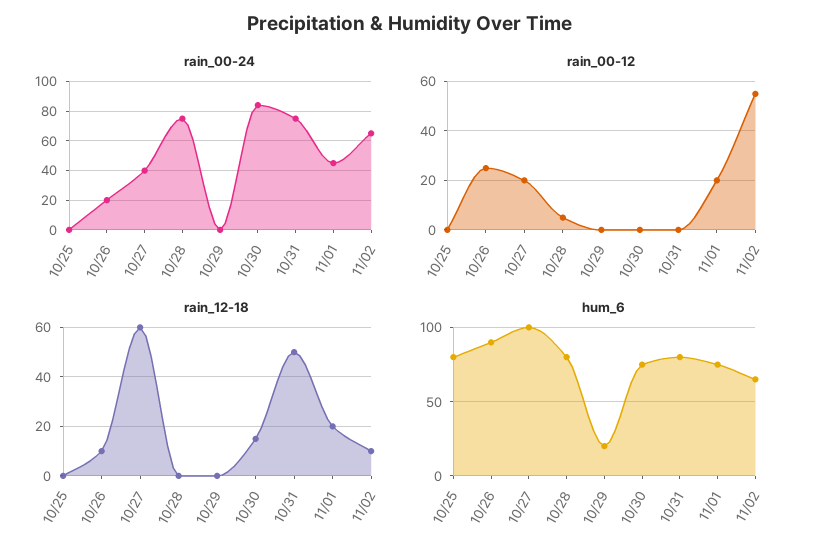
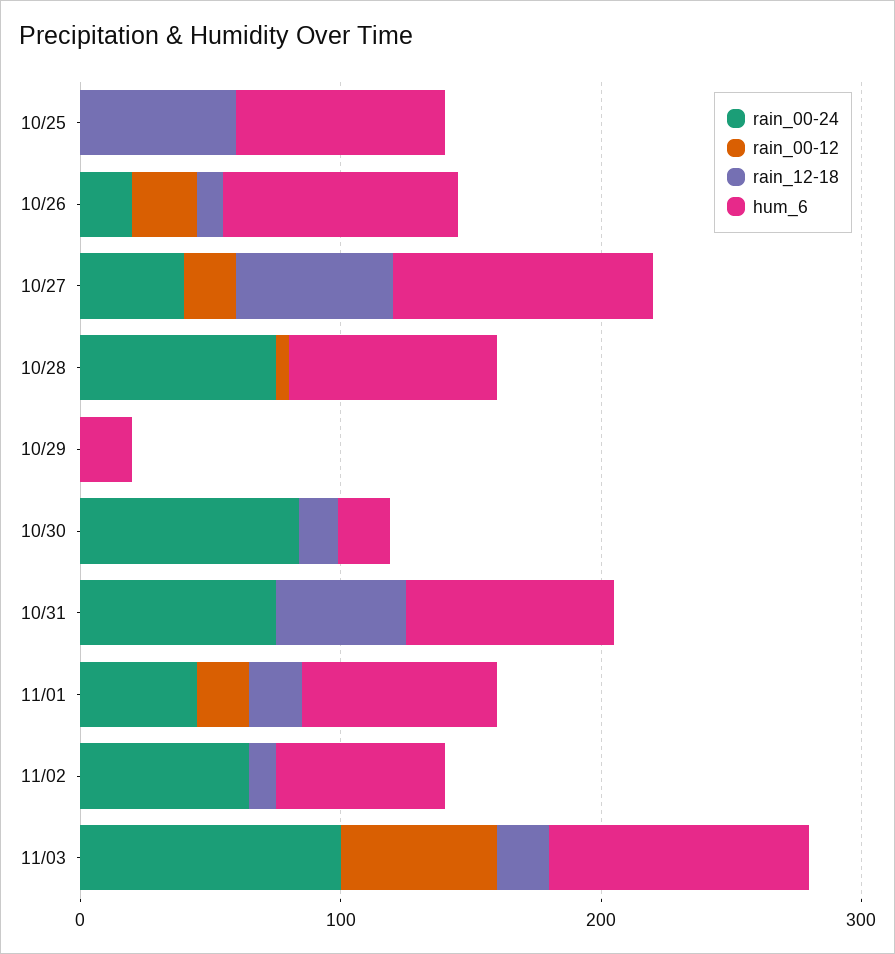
rain_00-12, 11/02: 55 -> 0
rain_12-18, 10/25: 0 -> 60
hum_6, 10/30: 75 -> 20
rain_00-24, 11/03: none -> 100
rain_00-12, 11/03: none -> 60
rain_12-18, 11/03: none -> 20
hum_6, 11/03: none -> 100

